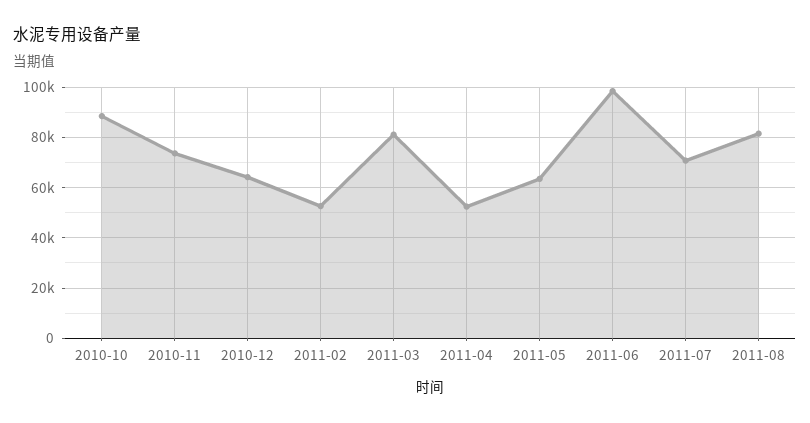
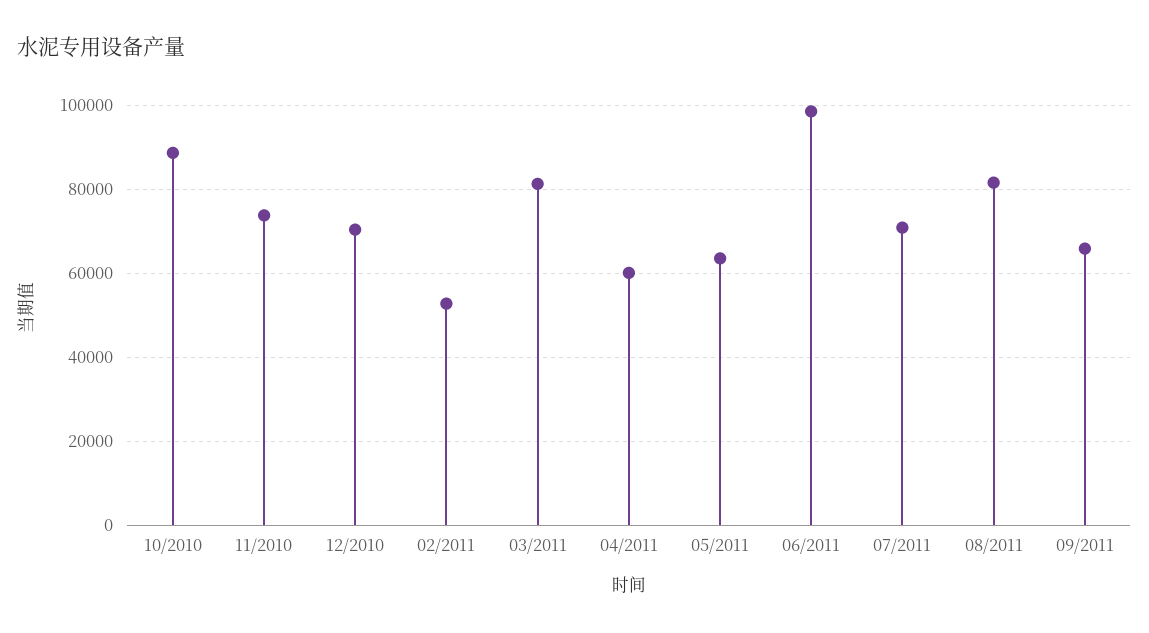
2010-12: 65000 -> 70000
2011-04: 52500 -> 60000
09/2011: none -> 66000

